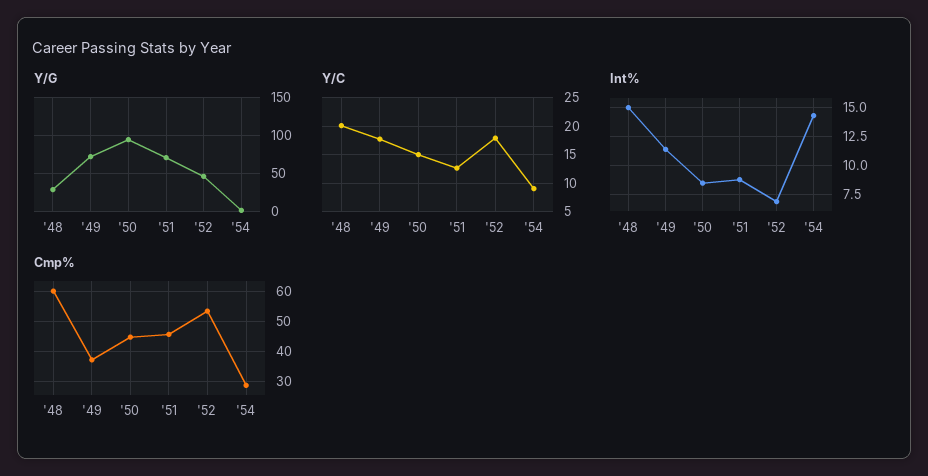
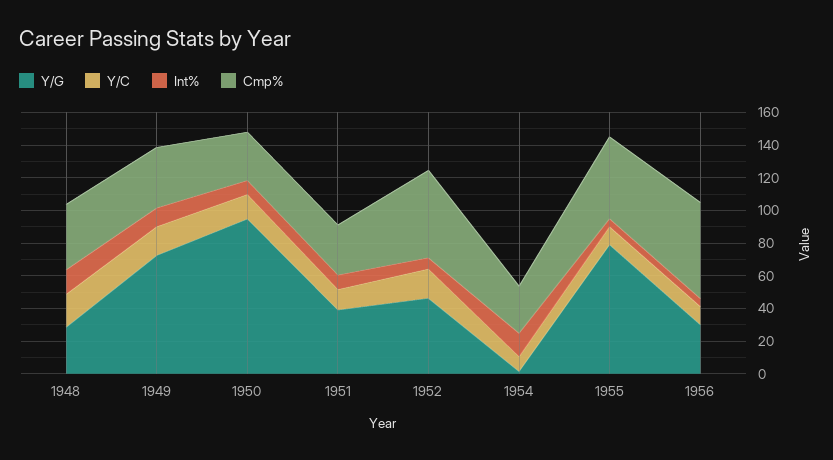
Y/G, '51: 70 -> 40
Cmp%, '48: 60 -> 40
Cmp%, '50: 45 -> 30
Cmp%, '51: 45 -> 30
Y/G, 1955: none -> 80
Y/C, 1955: none -> 10
Int%, 1955: none -> 5
Cmp%, 1955: none -> 50
Y/G, 1956: none -> 30
Y/C, 1956: none -> 10
Int%, 1956: none -> 5
Cmp%, 1956: none -> 60

